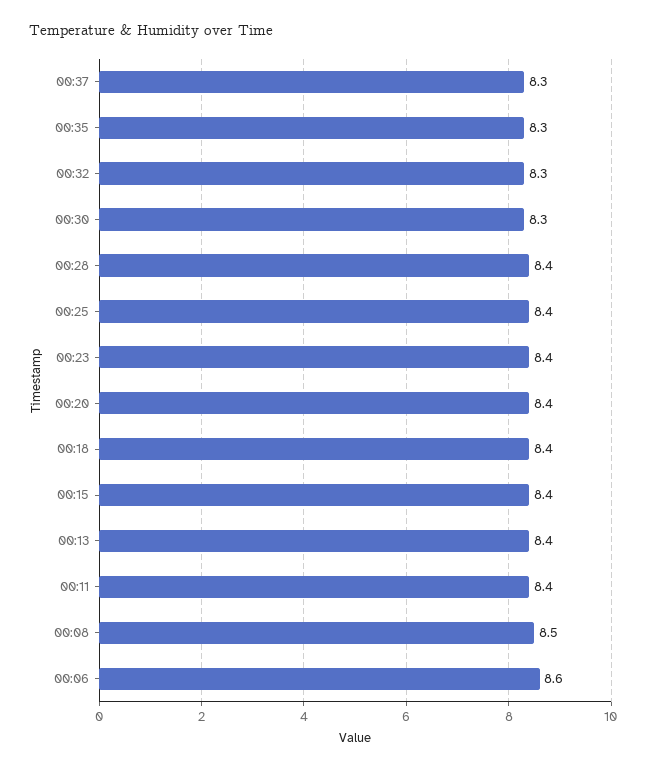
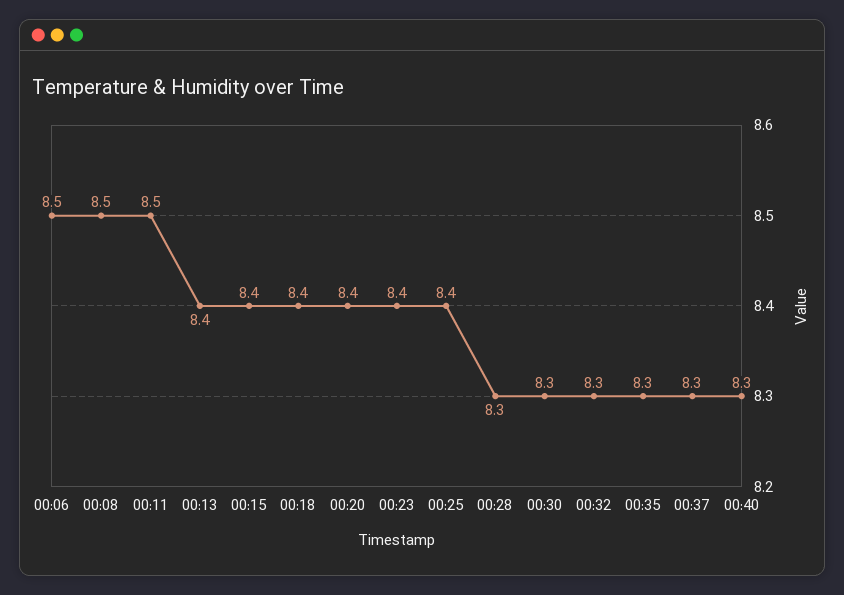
00:28: 8.4 -> 8.3
00:11: 8.4 -> 8.5
00:06: 8.6 -> 8.5
00:40: none -> 8.3

